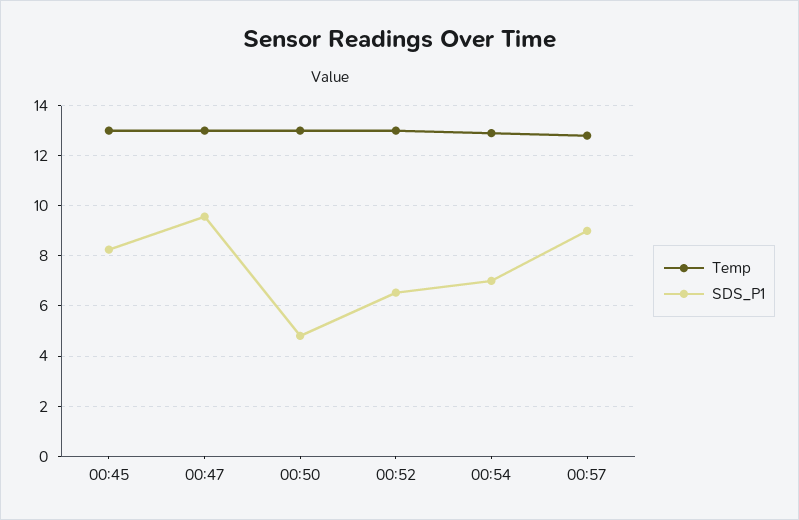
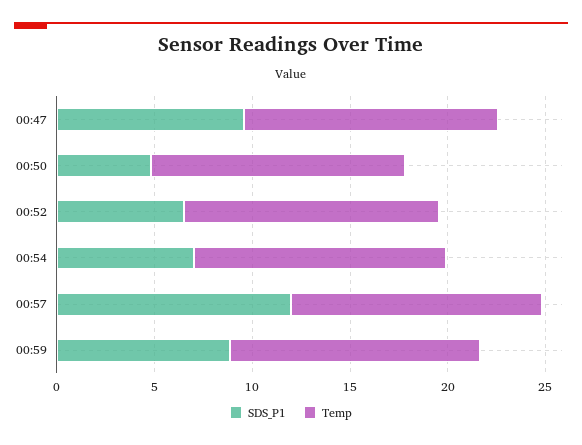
Temp, 00:45: 13 -> none
SDS_P1, 00:45: 8.25 -> none
SDS_P1, 00:57: 9 -> 12
SDS_P1, 00:59: none -> 9
Temp, 00:59: none -> 13

